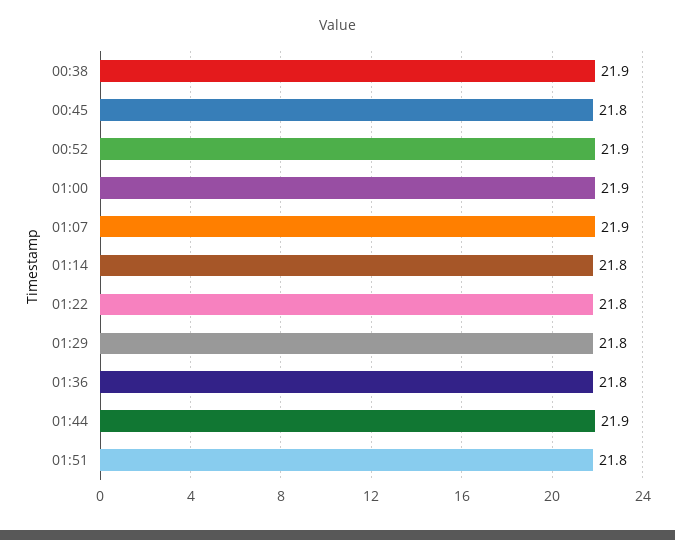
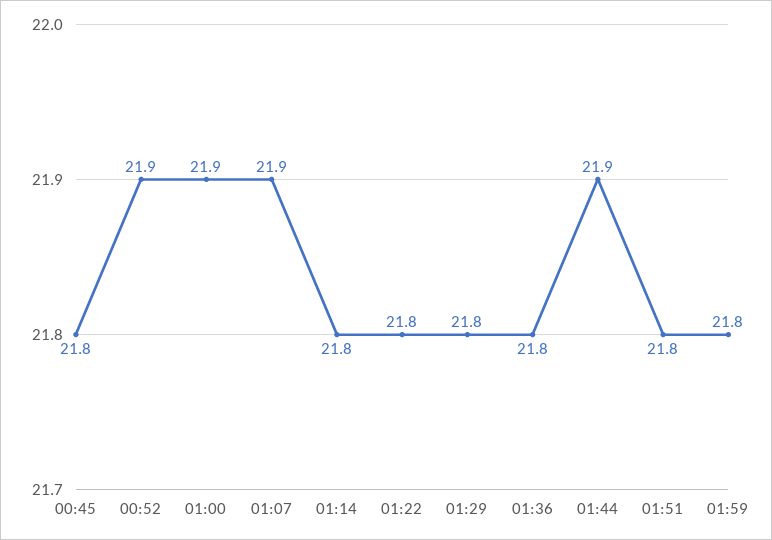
00:38: 21.9 -> none
01:59: none -> 21.8

